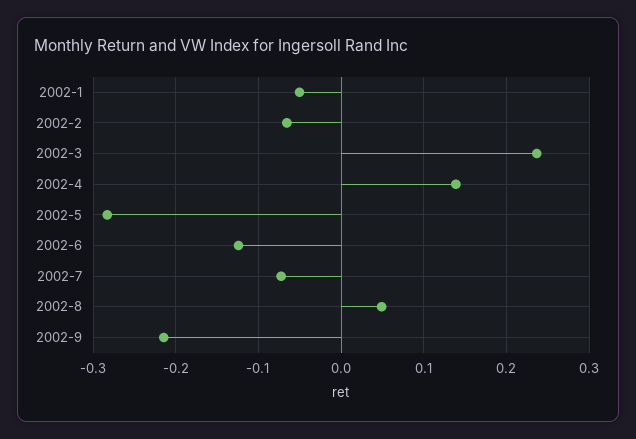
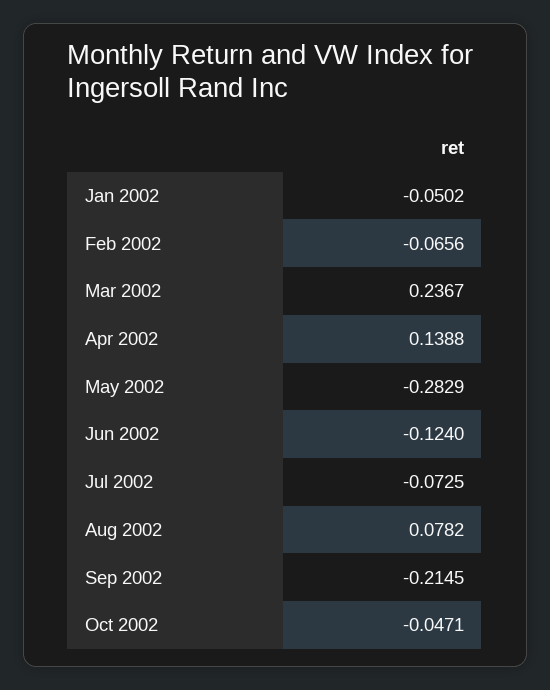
2002-8: 0.05 -> 0.0782
Oct 2002: none -> -0.0471

